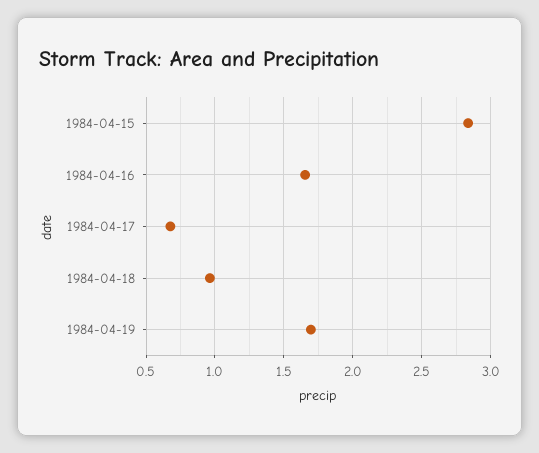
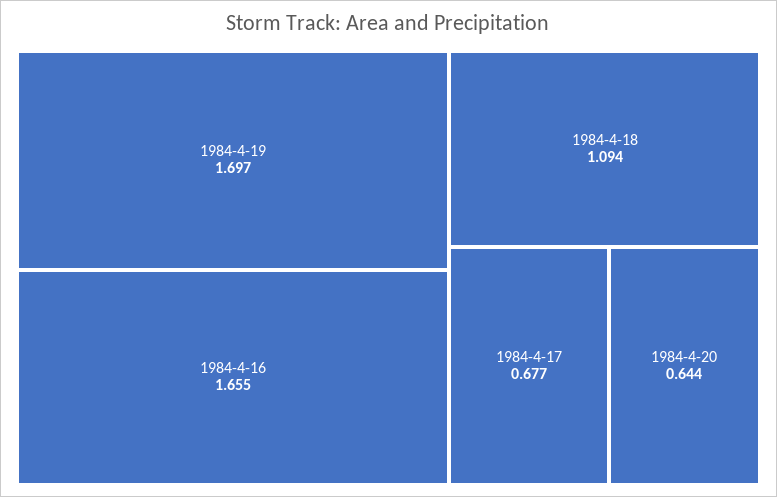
1984-04-15: 2.85 -> none
1984-04-18: 0.95 -> 1.094
1984-4-20: none -> 0.644

